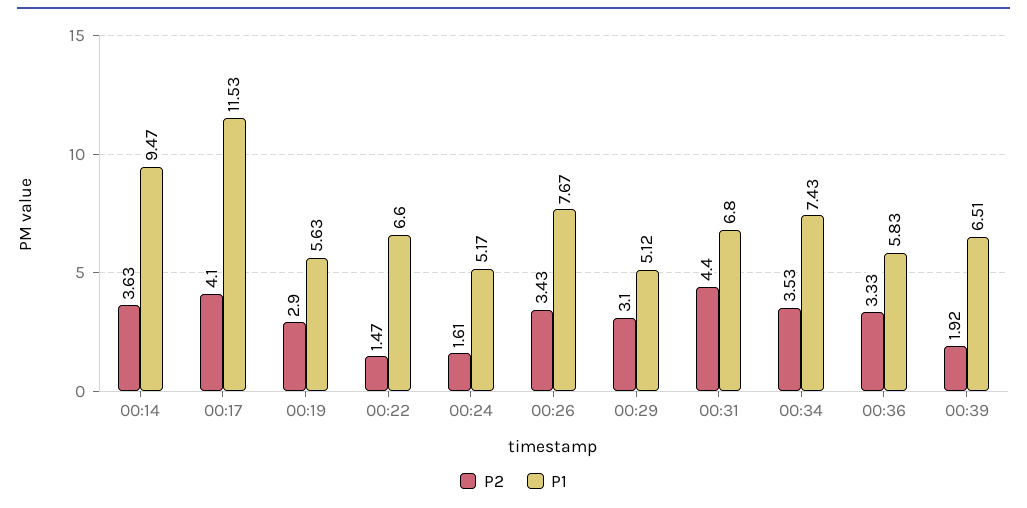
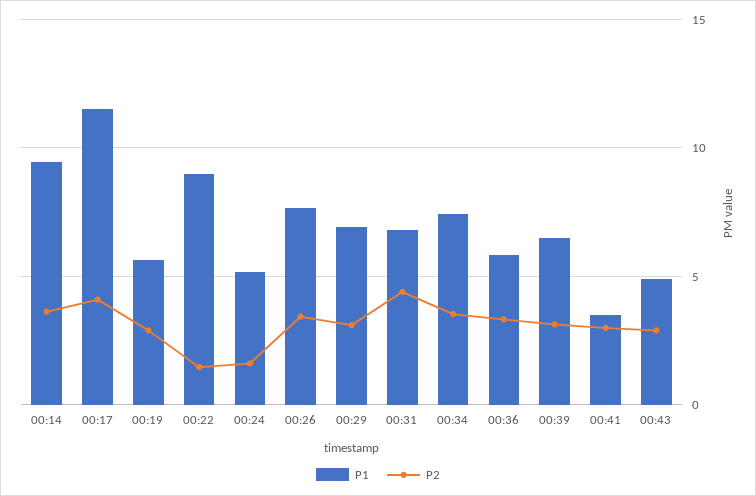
P1, 00:22: 6.6 -> 9
P1, 00:29: 5.12 -> 7
P2, 00:39: 1.92 -> 3
P1, 00:41: none -> 3.5
P2, 00:41: none -> 3
P1, 00:43: none -> 5
P2, 00:43: none -> 3

